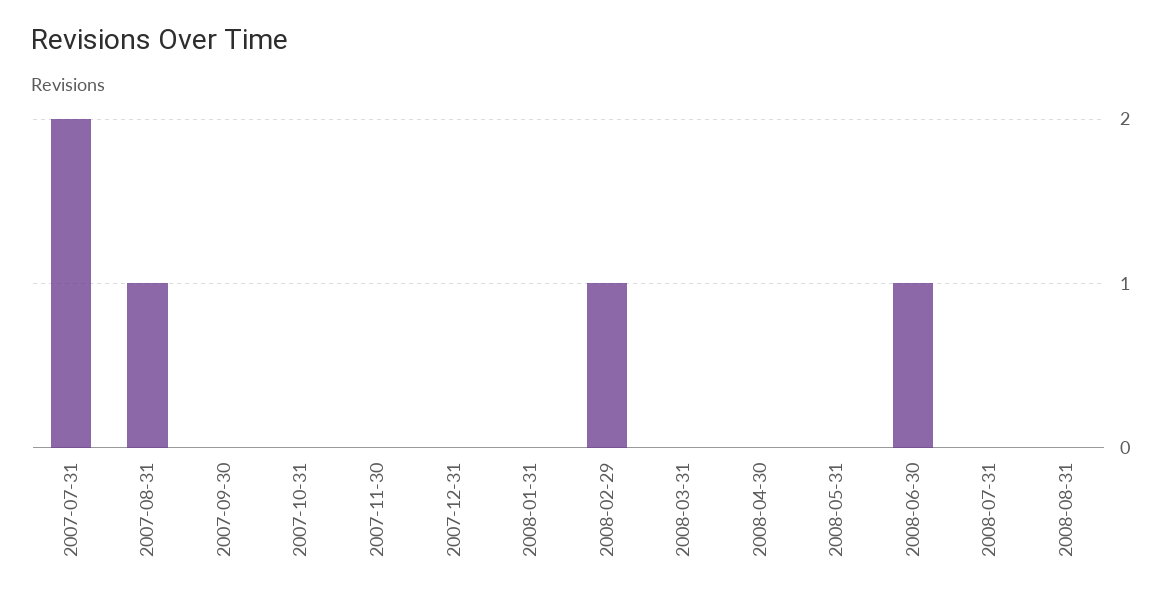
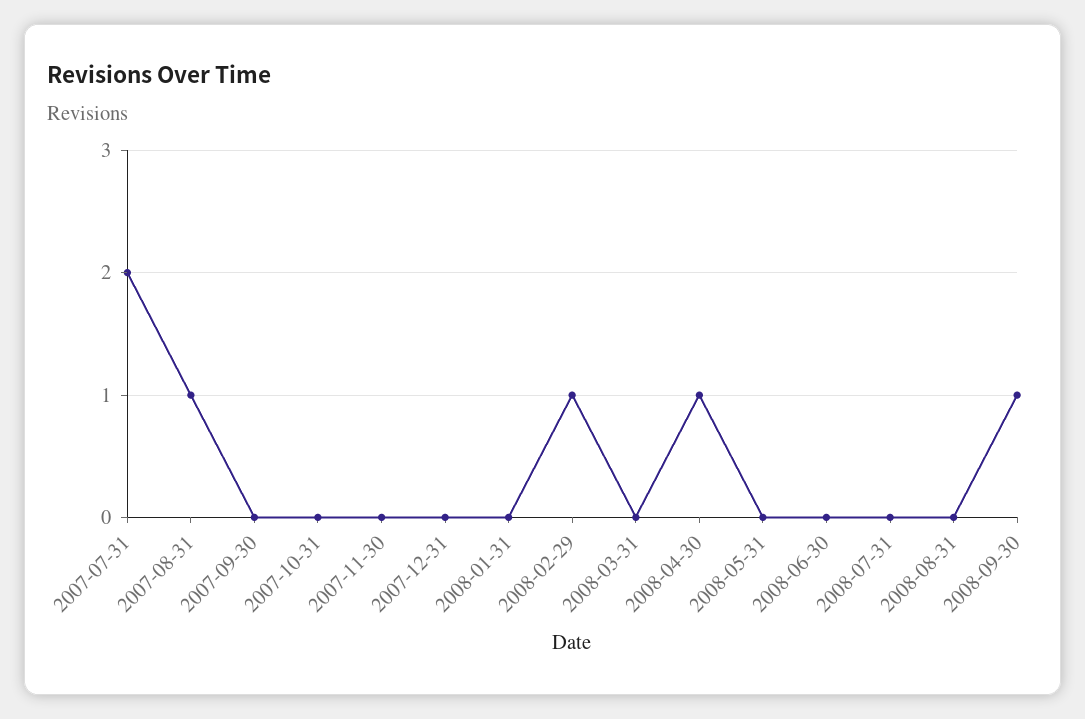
2008-04-30: 0 -> 1
2008-06-30: 1 -> 0
2008-09-30: none -> 1

